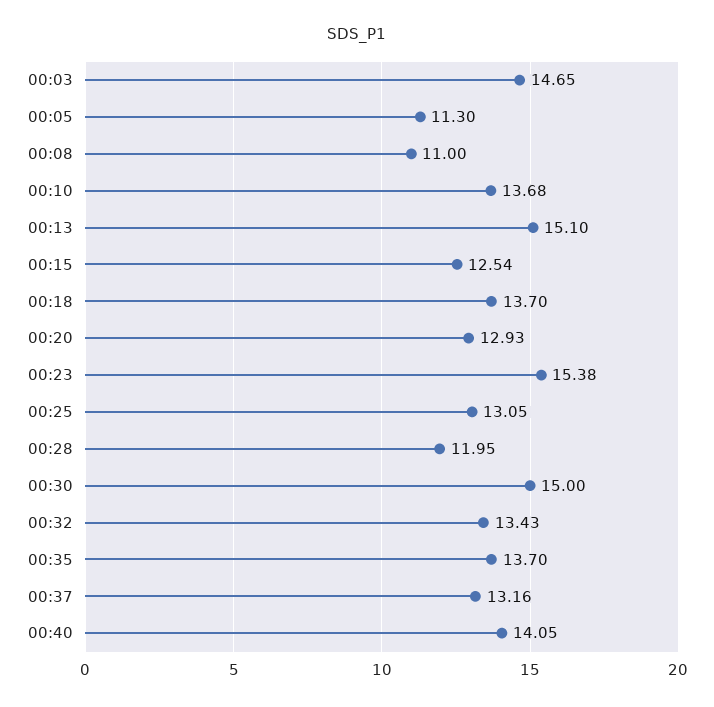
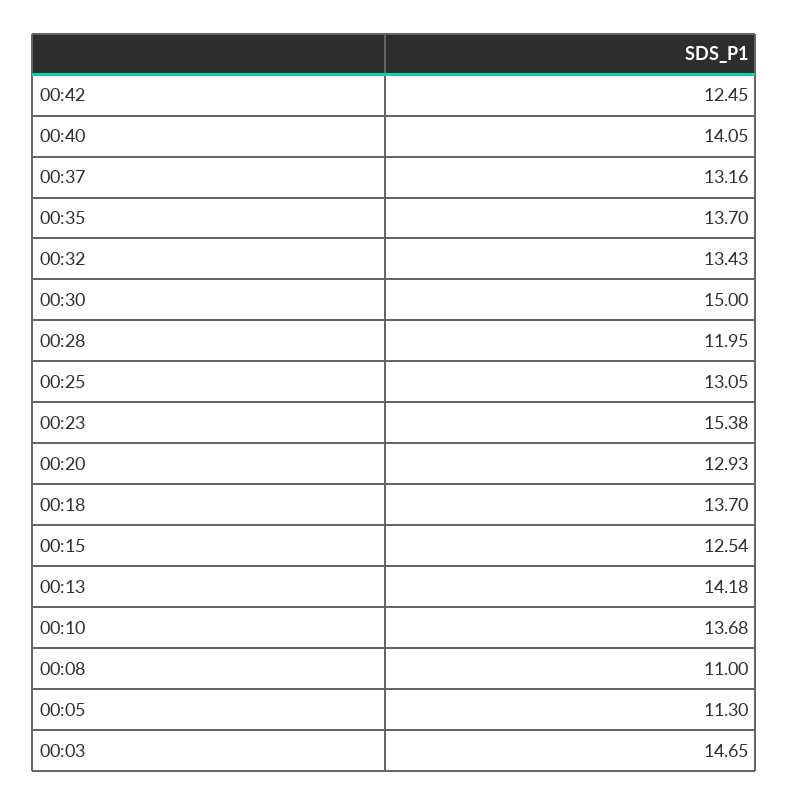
00:13: 15.1 -> 14.18
00:42: none -> 12.45

